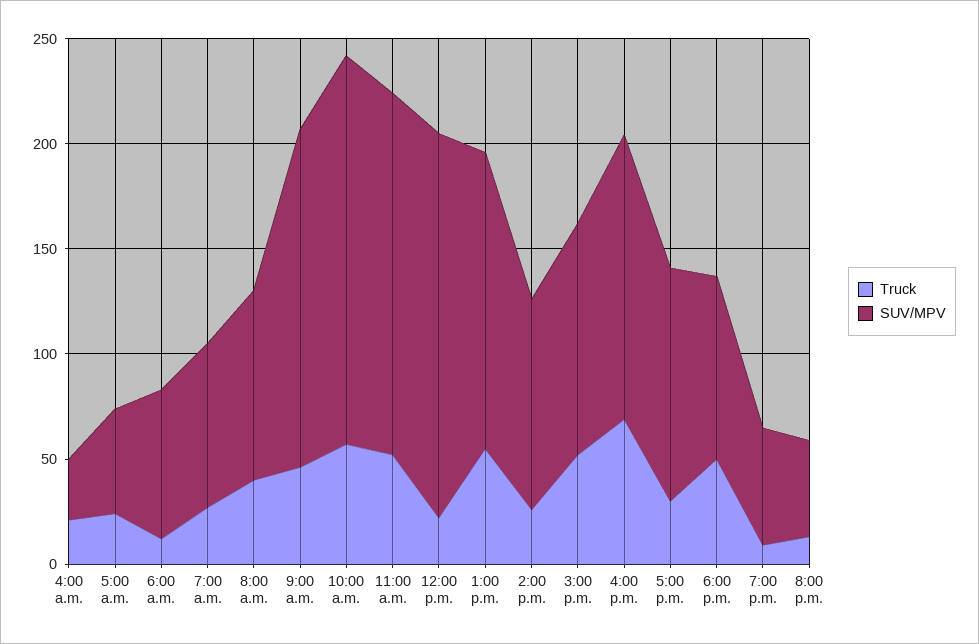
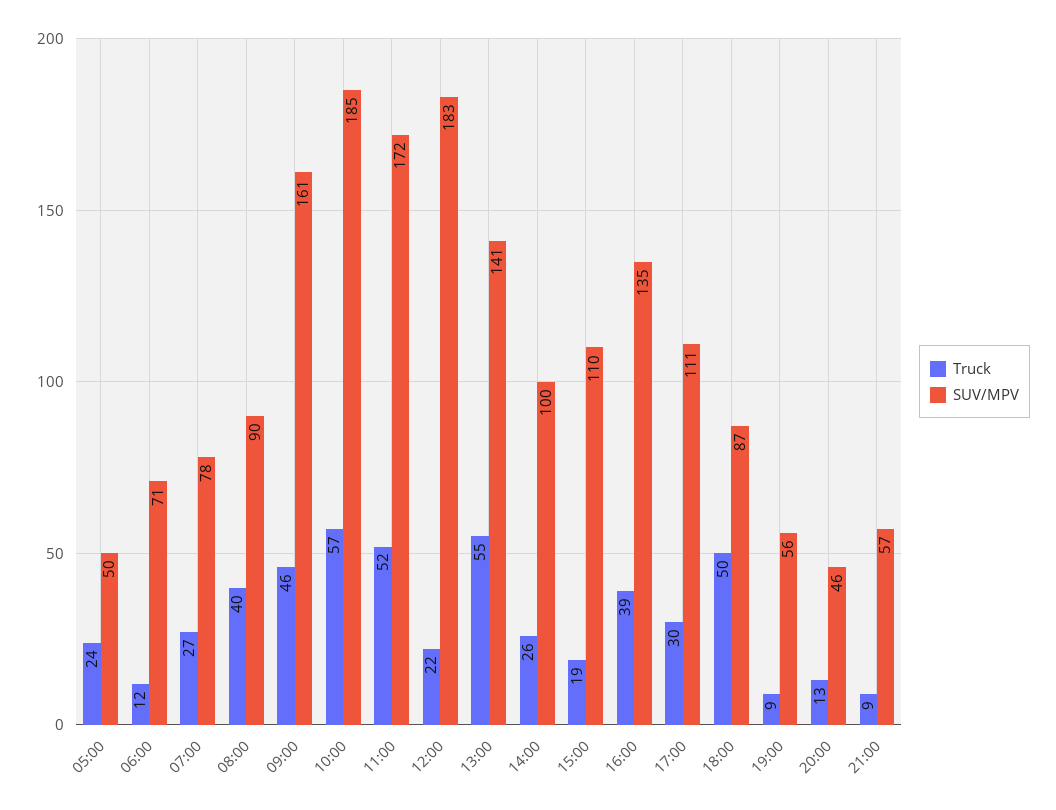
Truck, 4:00 a.m.: 20 -> none
SUV/MPV, 4:00 a.m.: 30 -> none
Truck, 3:00 p.m.: 50 -> 19
Truck, 4:00 p.m.: 70 -> 39
Truck, 21:00: none -> 9
SUV/MPV, 21:00: none -> 57

